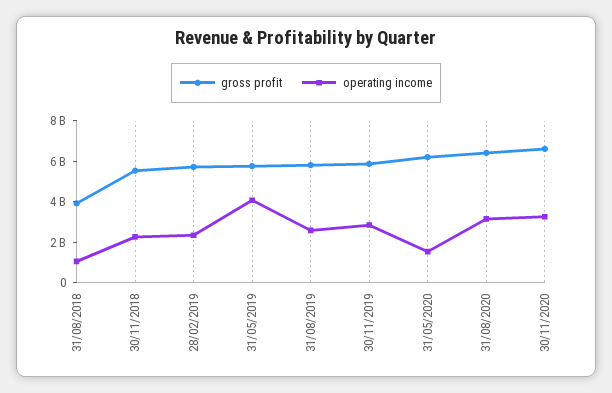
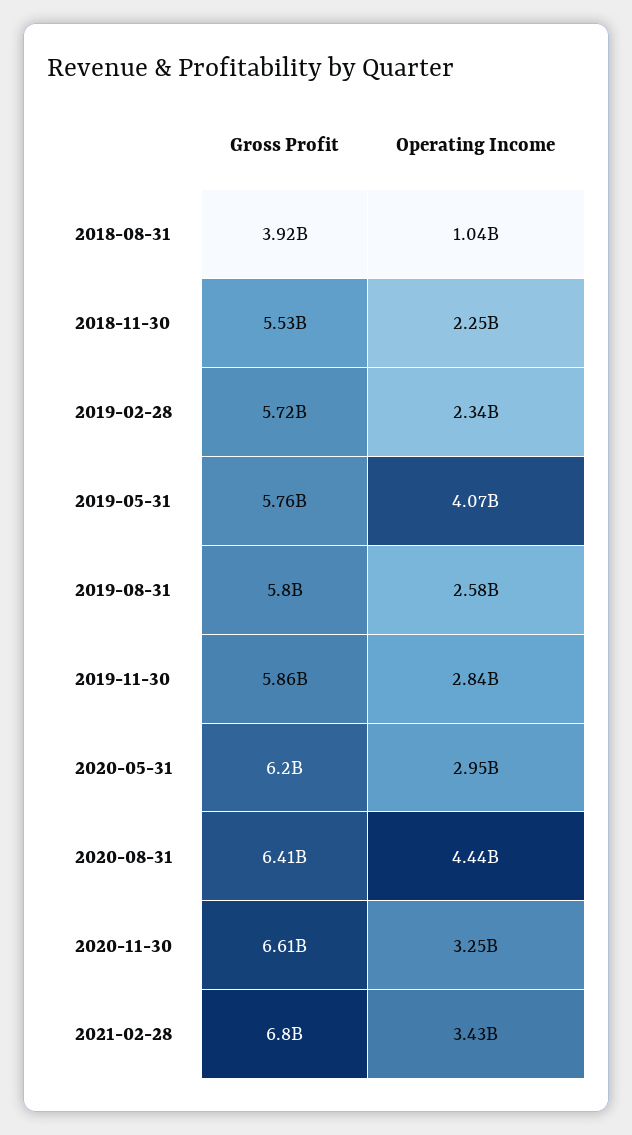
operating income, 31/05/2020: 1500000000 -> 2950000000
operating income, 31/08/2020: 3000000000 -> 4440000000
gross profit, 2021-02-28: none -> 6800000000
operating income, 2021-02-28: none -> 3430000000

